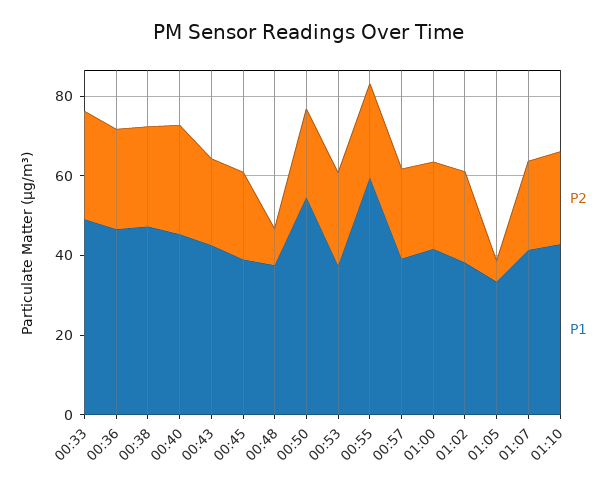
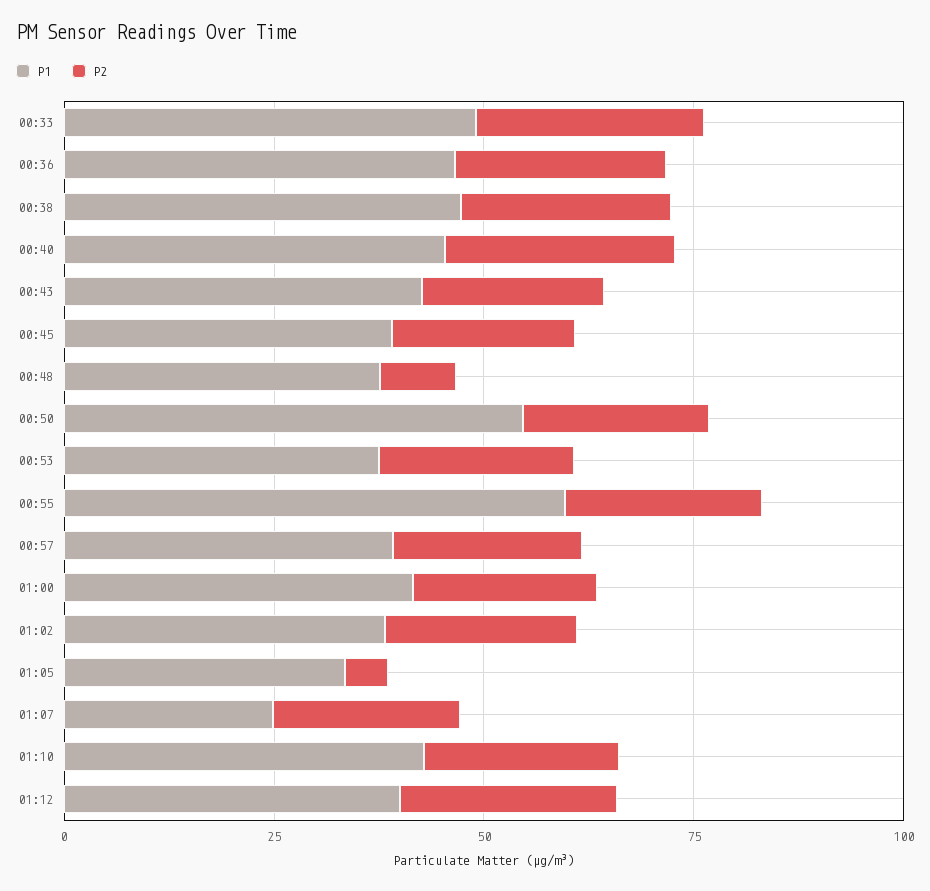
P1, 01:07: 40 -> 25
P1, 01:12: none -> 40
P2, 01:12: none -> 25

